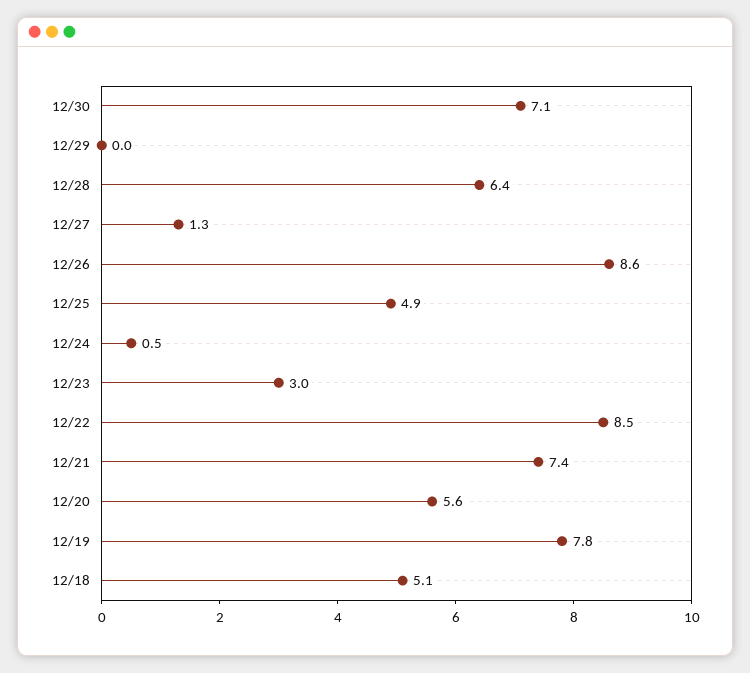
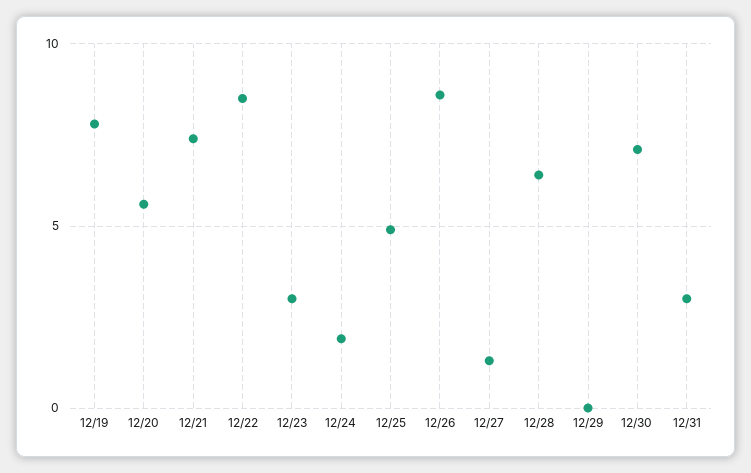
12/24: 0.5 -> 2
12/18: 5.1 -> none
12/31: none -> 3

